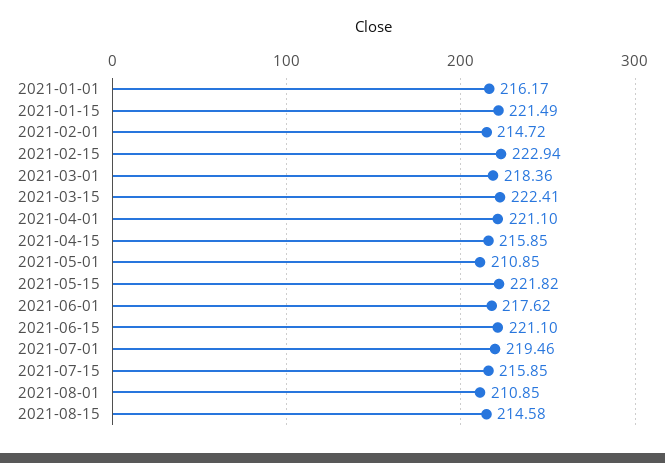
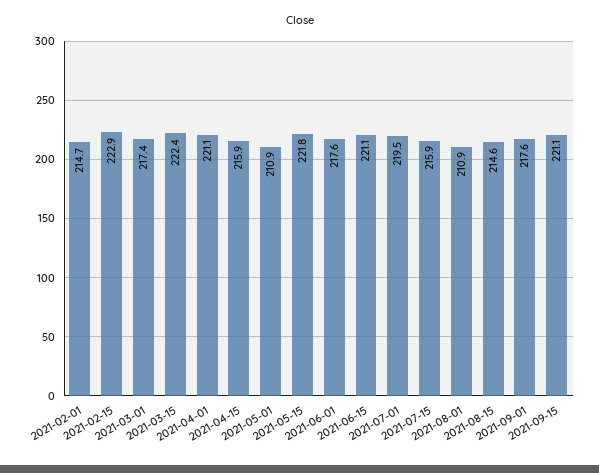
2021-01-01: 216.17 -> none
2021-01-15: 221.49 -> none
2021-03-01: 218.36 -> 217.4
2021-09-01: none -> 217.6
2021-09-15: none -> 221.1

